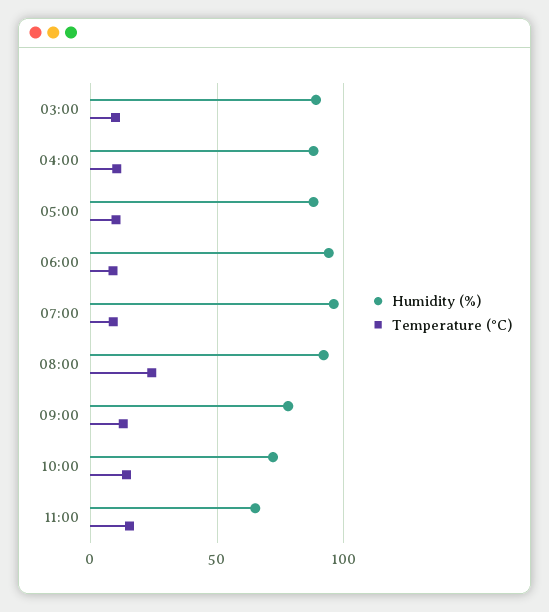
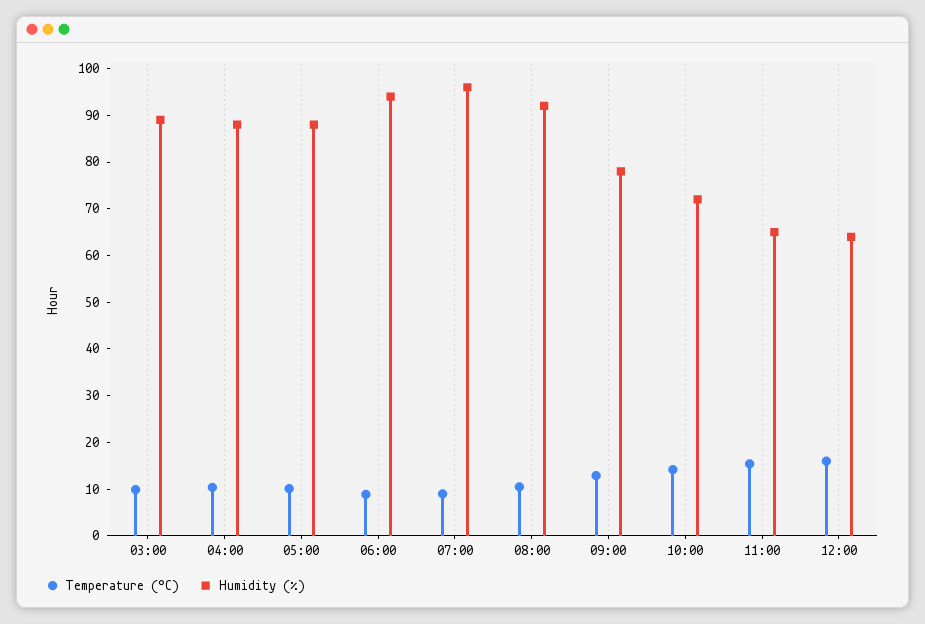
Temperature (°C), 08:00: 25 -> 10
Temperature (°C), 12:00: none -> 16
Humidity (%), 12:00: none -> 64

